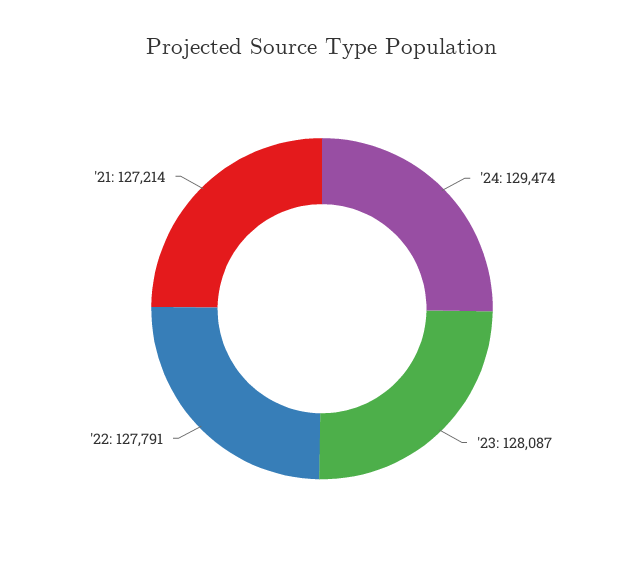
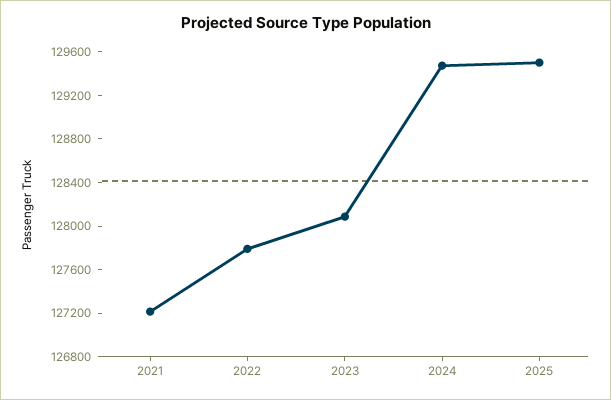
2025: none -> 129500

